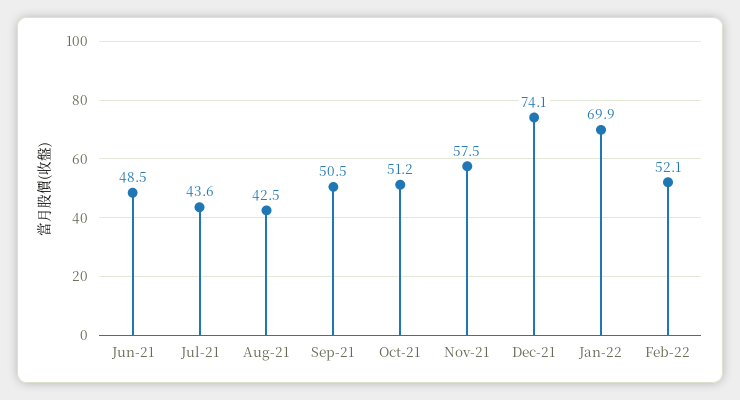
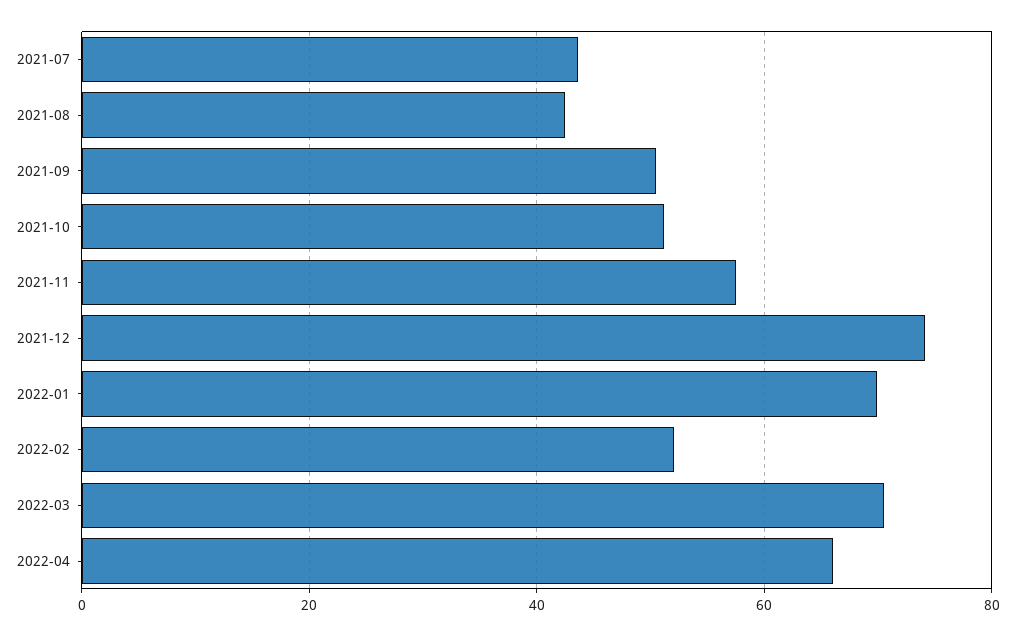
Jun-21: 48.5 -> none
2022-03: none -> 70
2022-04: none -> 66

